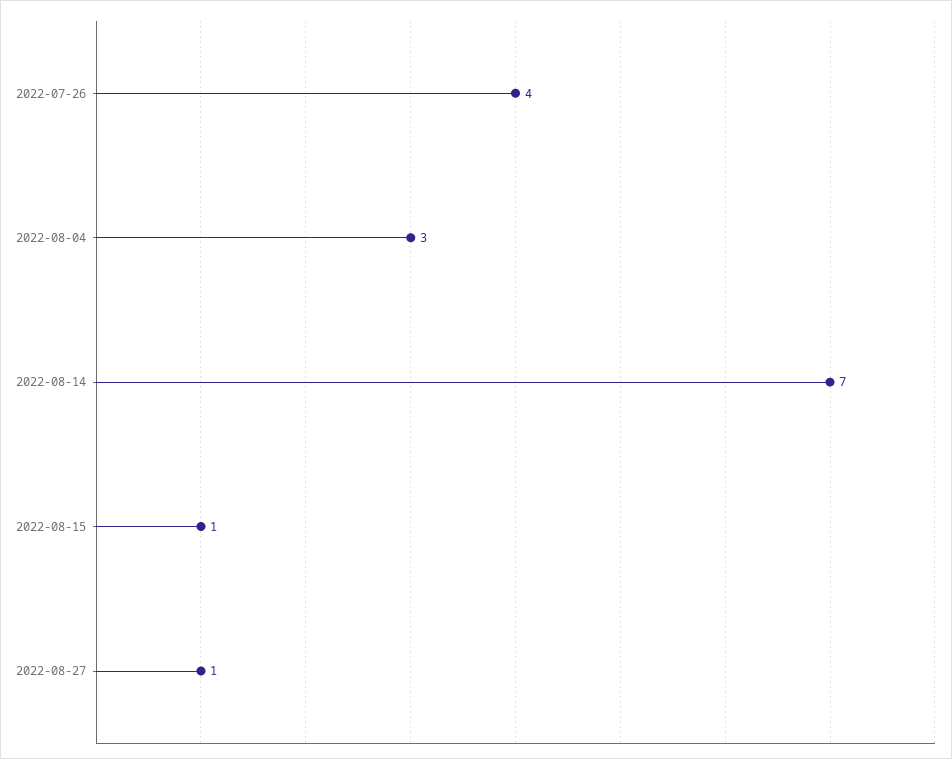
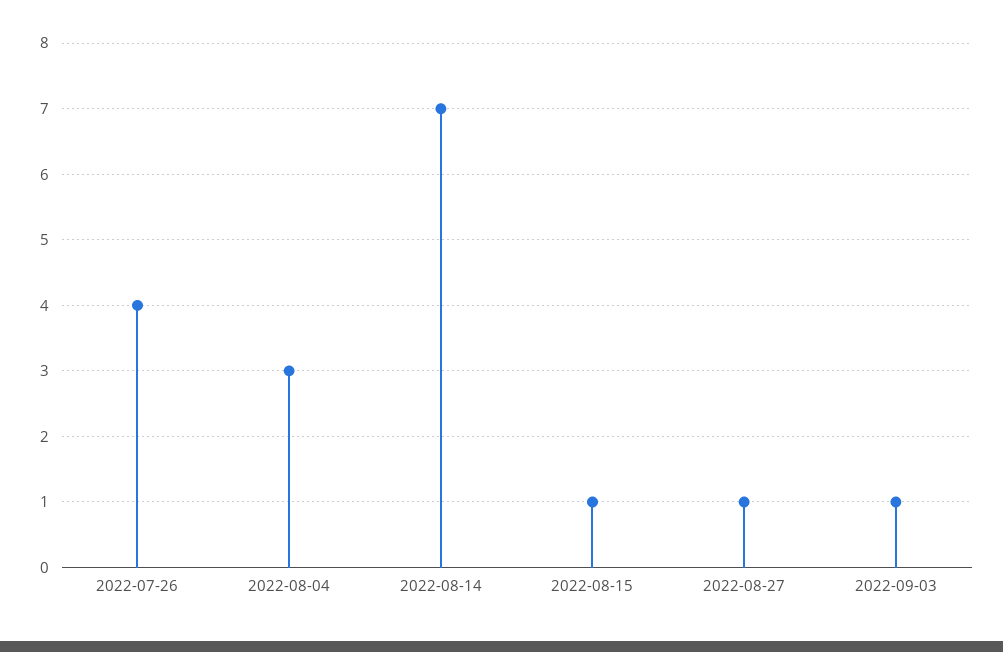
2022-09-03: none -> 1

